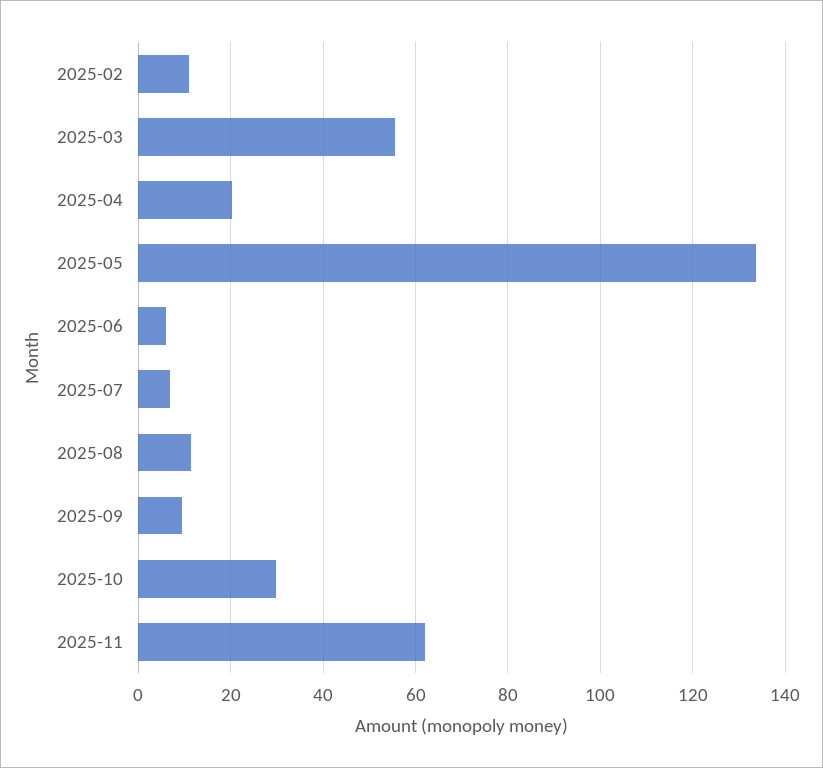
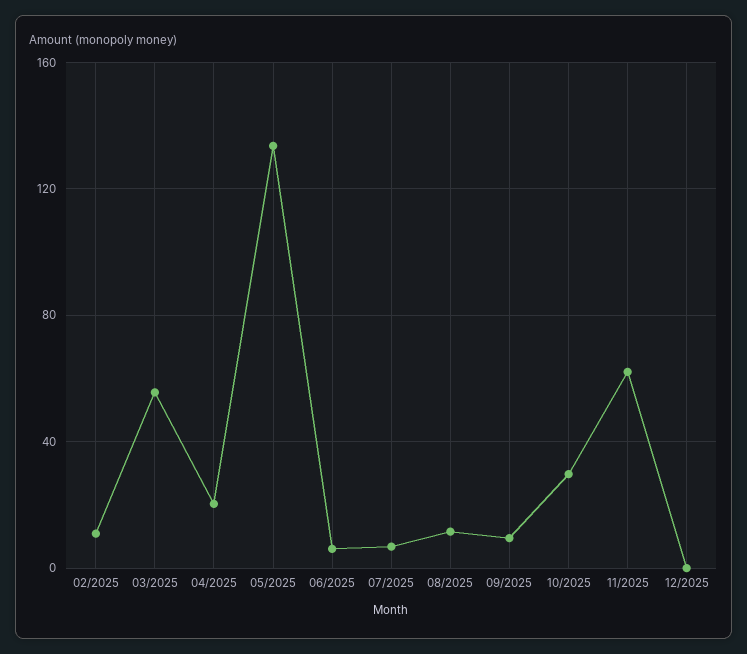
12/2025: none -> 0

